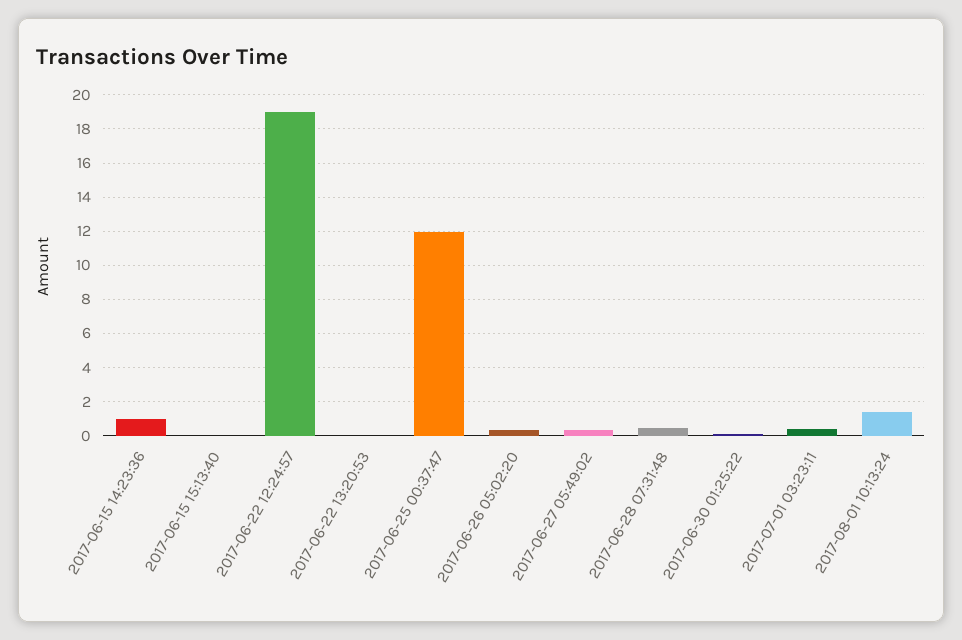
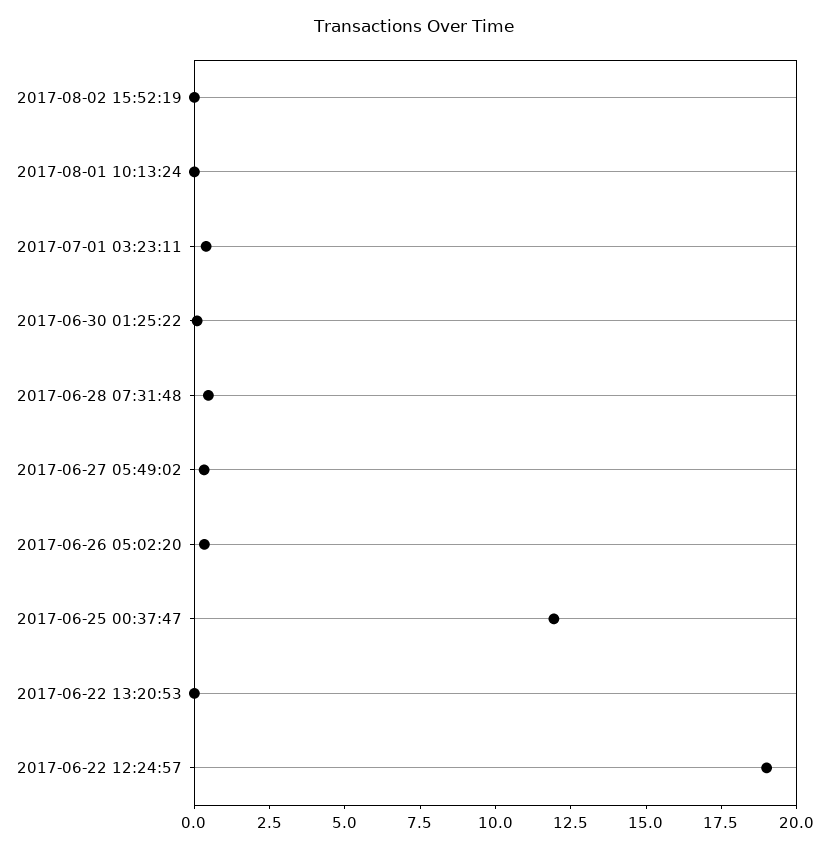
2017-06-15 14:23:36: 1 -> none
2017-06-15 15:13:40: 0 -> none
2017-08-01 10:13:24: 1.5 -> 0
2017-08-02 15:52:19: none -> 0

